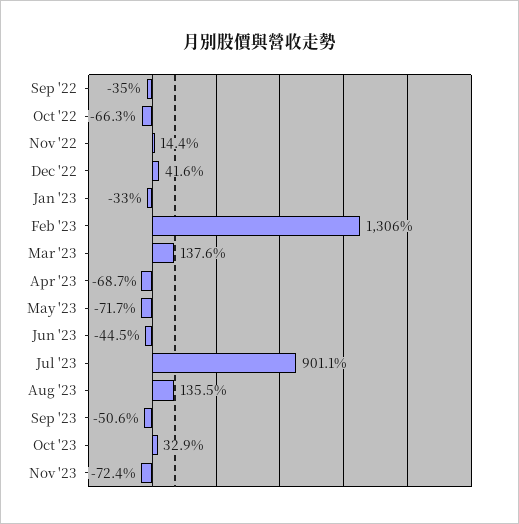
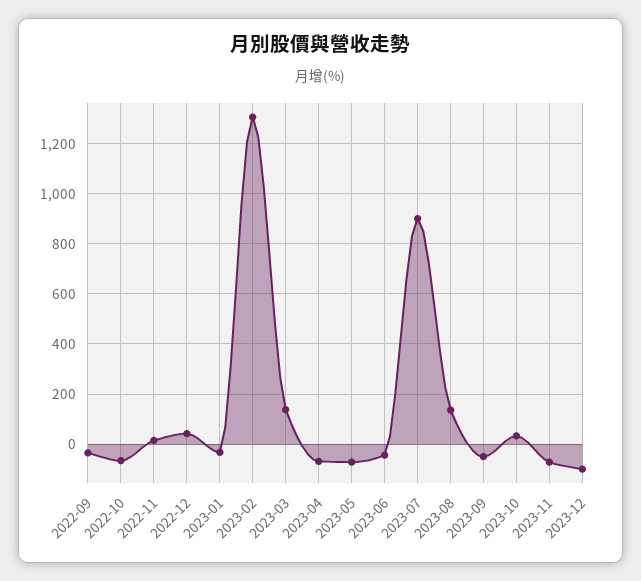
2023-12: none -> -100

